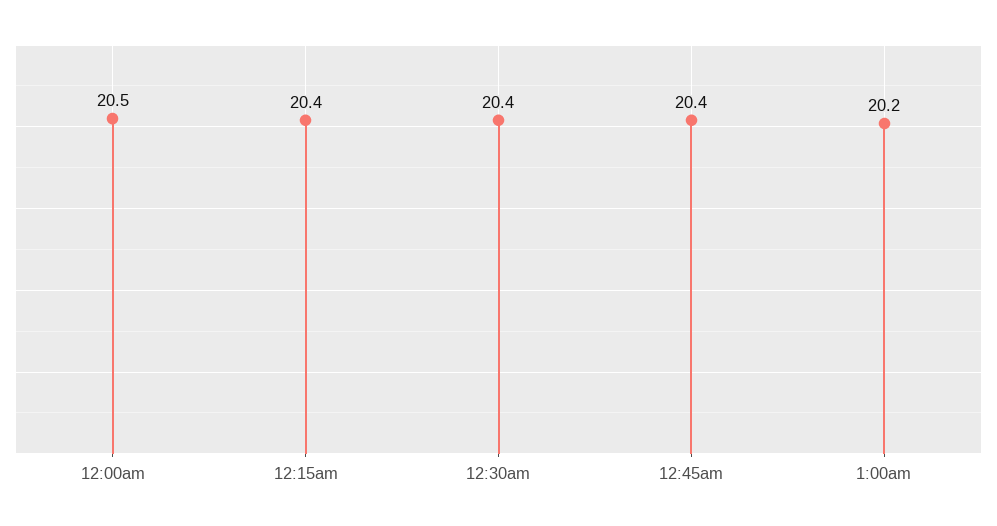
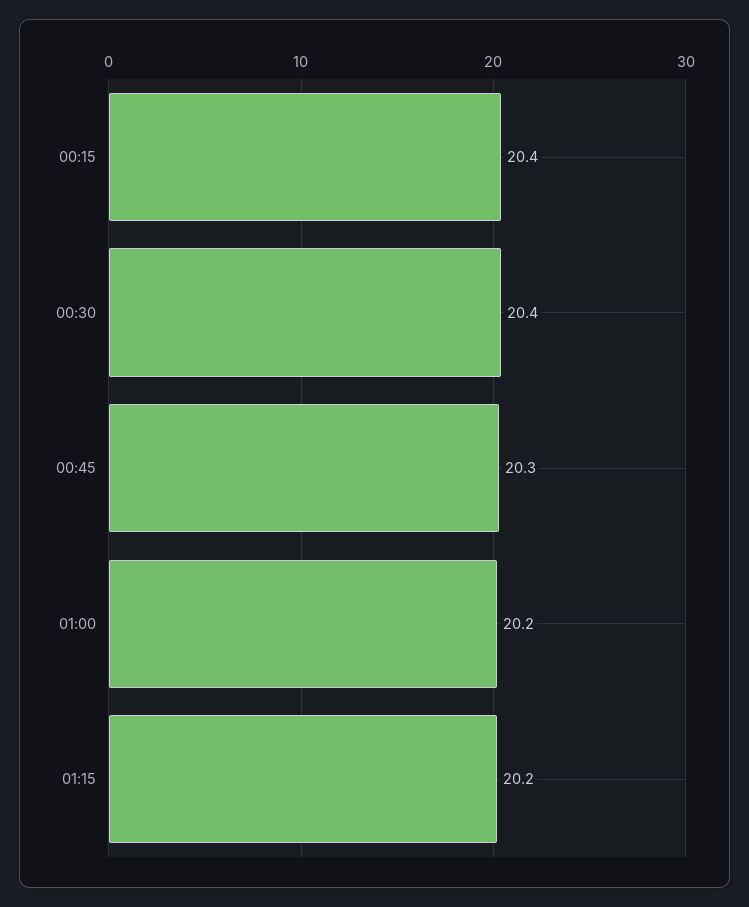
12:00am: 20.5 -> none
12:45am: 20.4 -> 20.3
01:15: none -> 20.2

